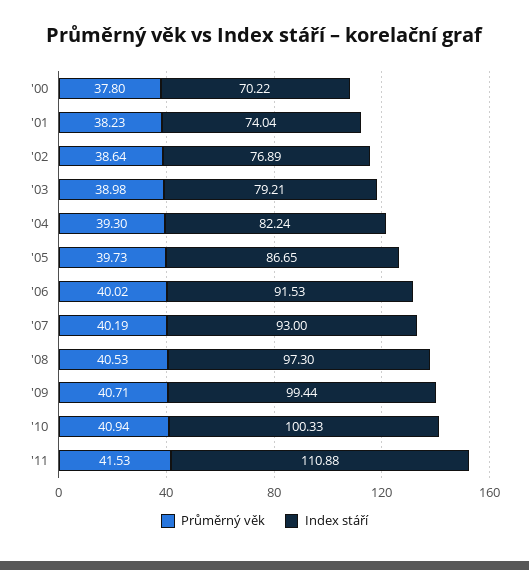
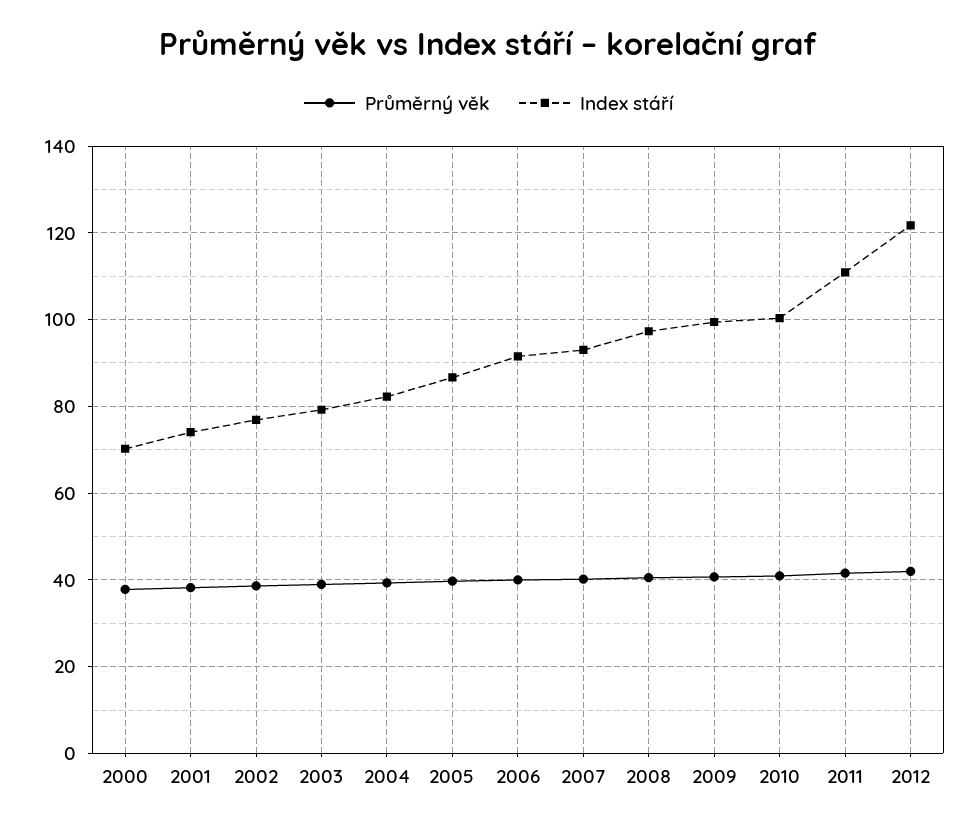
Průměrný věk, 2012: none -> 42
Index stáří, 2012: none -> 122

